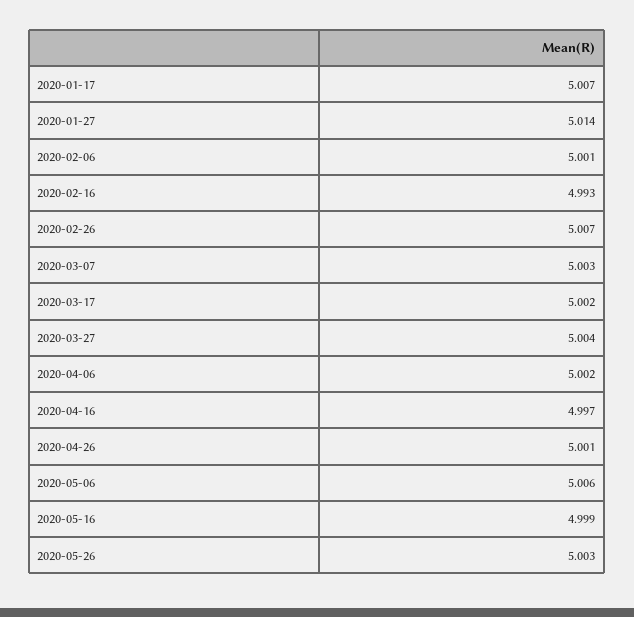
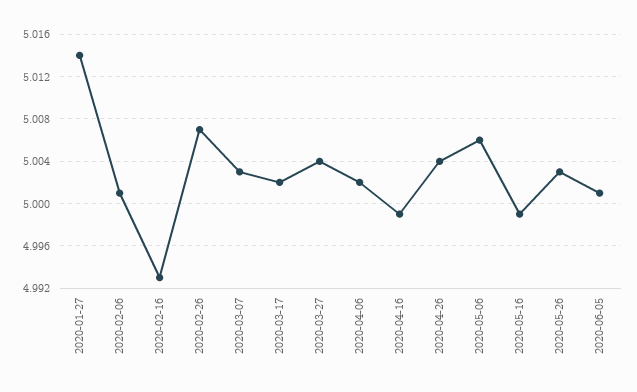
2020-01-17: 5.007 -> none
2020-04-16: 4.997 -> 4.999
2020-04-26: 5.001 -> 5.004
2020-06-05: none -> 5.001

